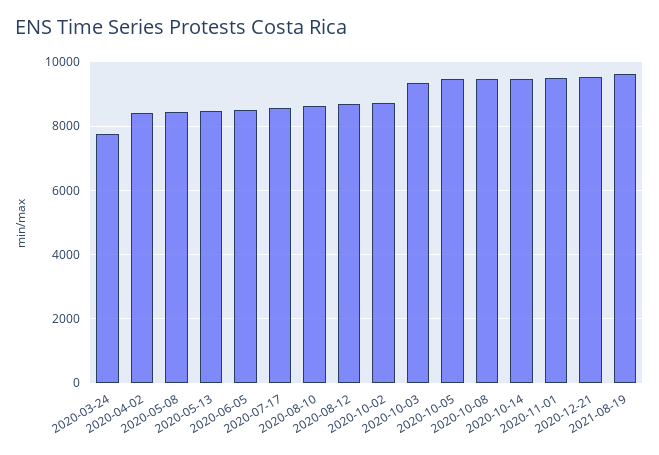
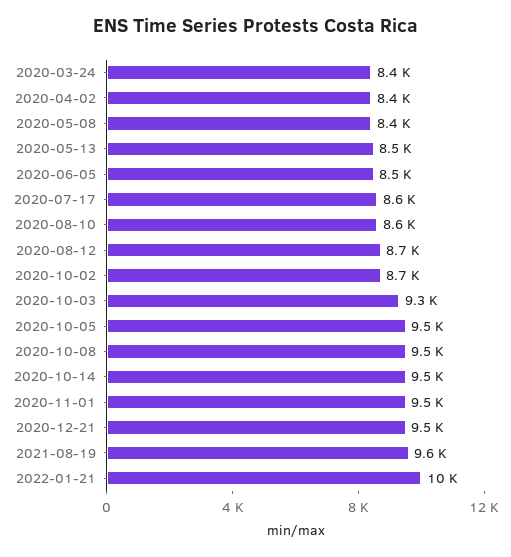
2020-03-24: 7800 -> 8400
2022-01-21: none -> 10000

